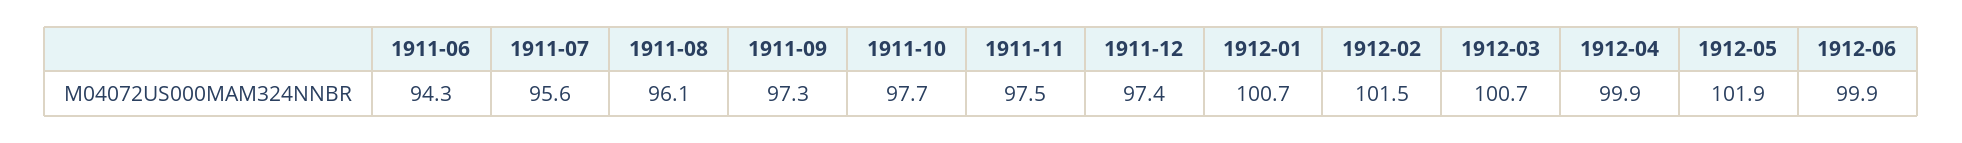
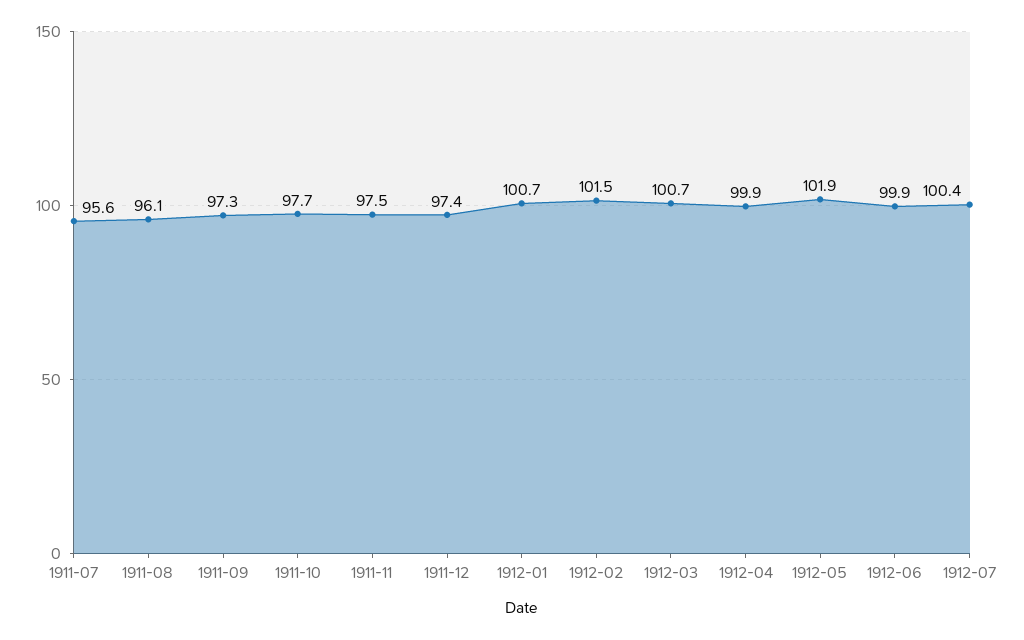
1911-06: 94.3 -> none
1912-07: none -> 100.4

